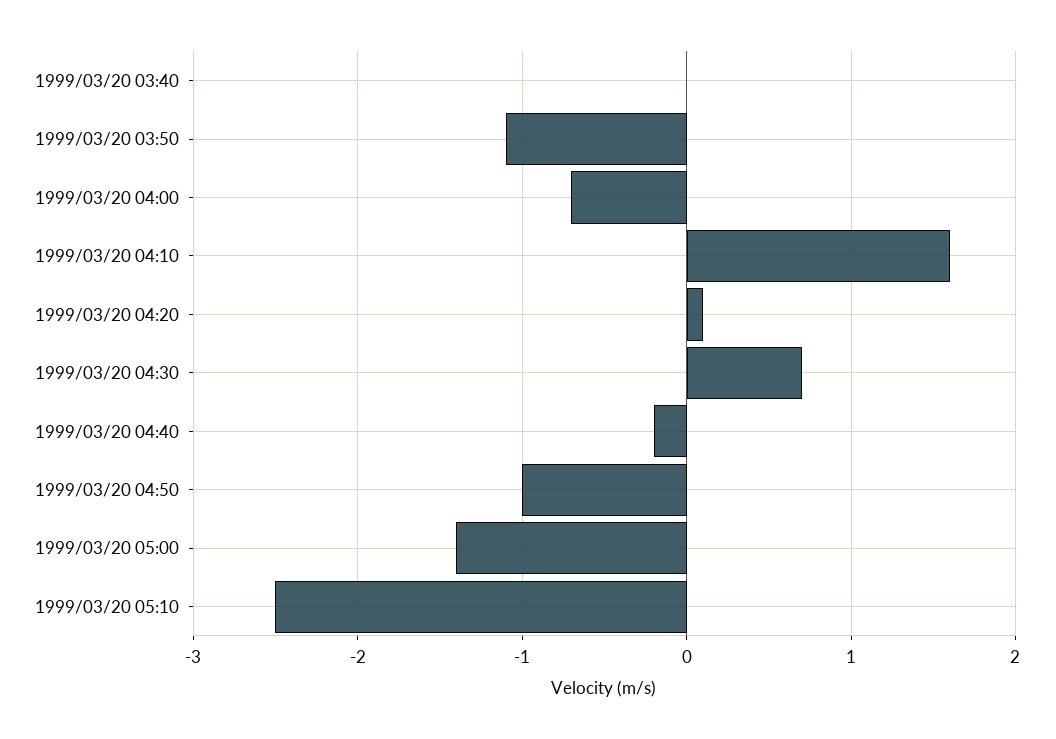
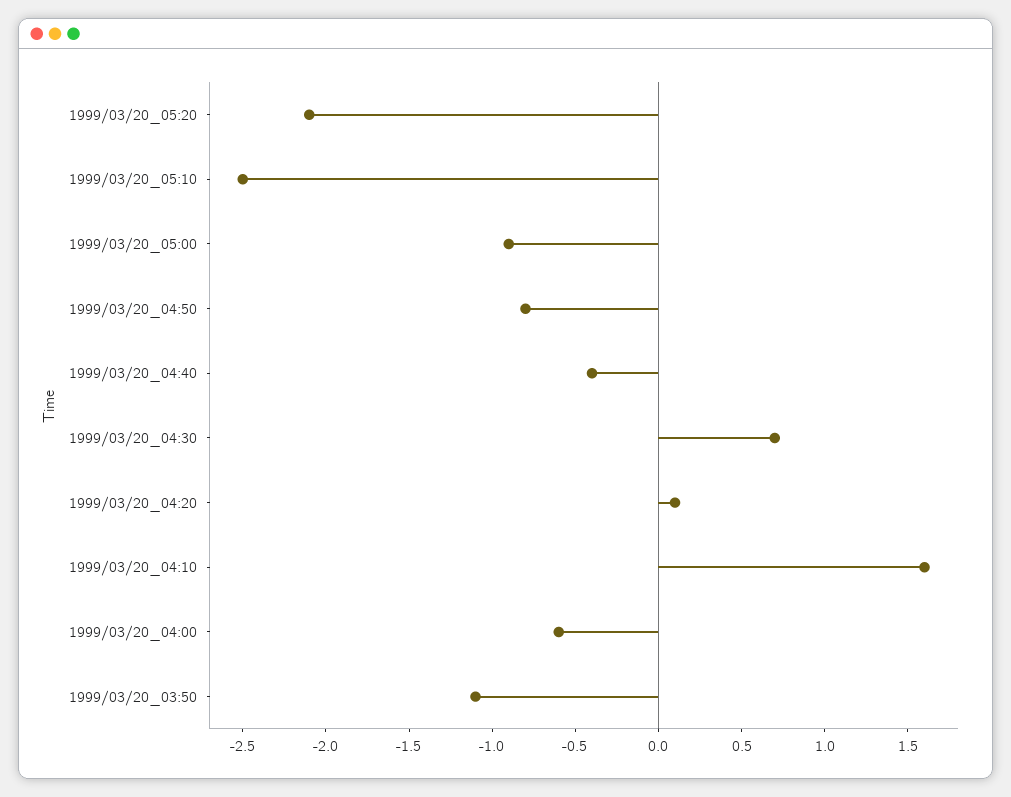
1999/03/20 03:40: 0 -> none
1999/03/20 04:00: -0.7 -> -0.6
1999/03/20 04:40: -0.2 -> -0.4
1999/03/20 04:50: -1 -> -0.8
1999/03/20 05:00: -1.4 -> -0.9
1999/03/20_05:20: none -> -2.1

